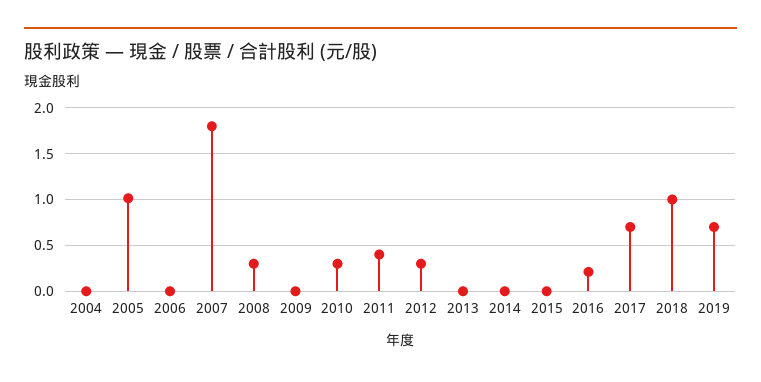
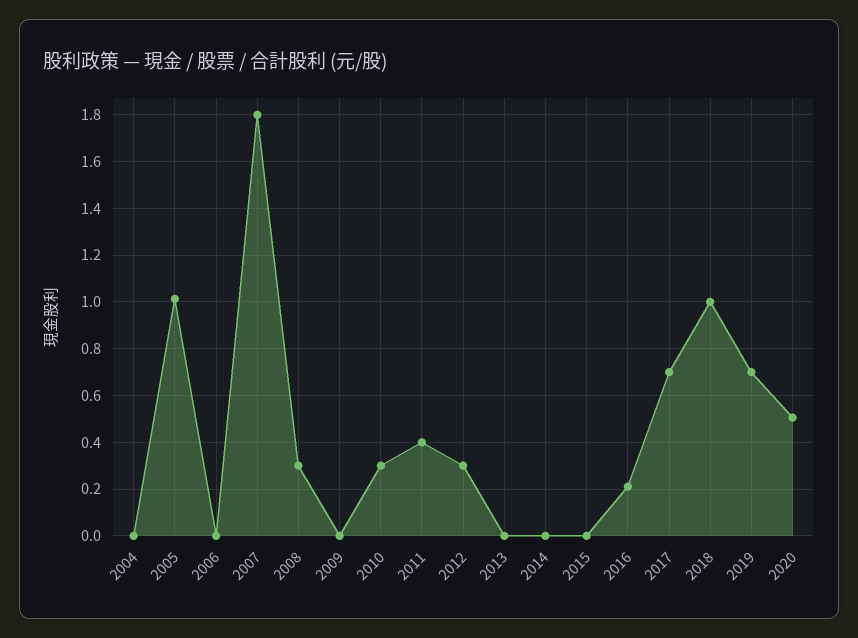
2020: none -> 0.5

